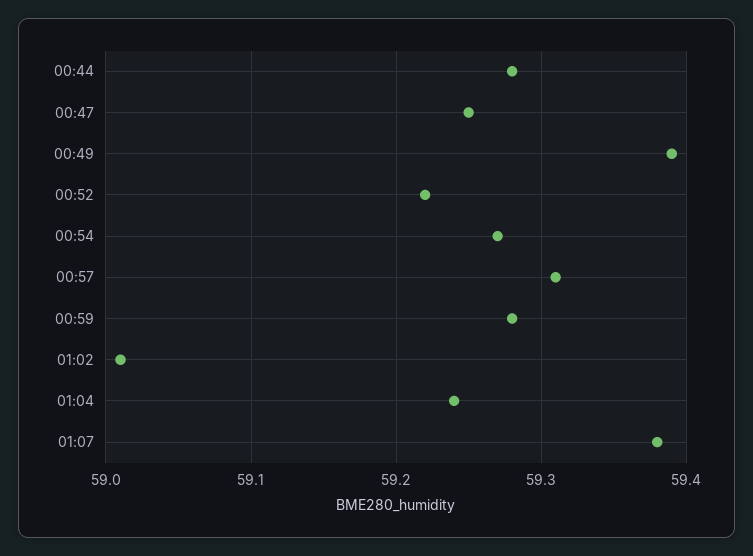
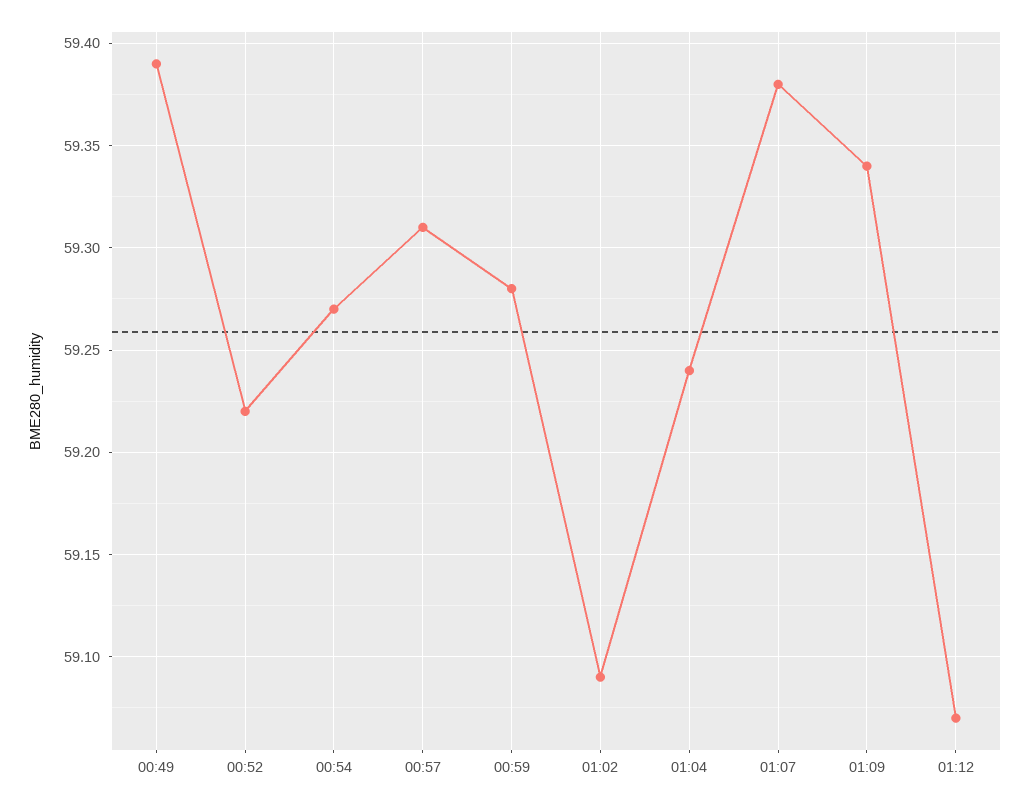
00:44: 59.28 -> none
00:47: 59.25 -> none
01:02: 59.01 -> 59.09
01:09: none -> 59.34
01:12: none -> 59.07

